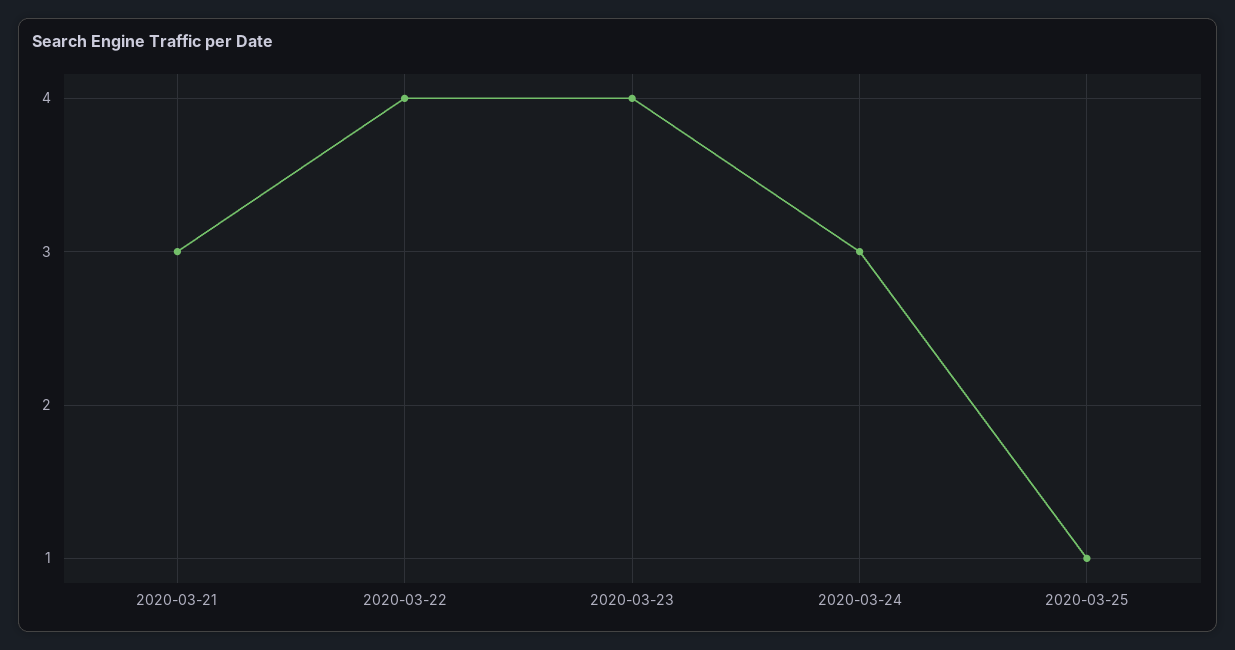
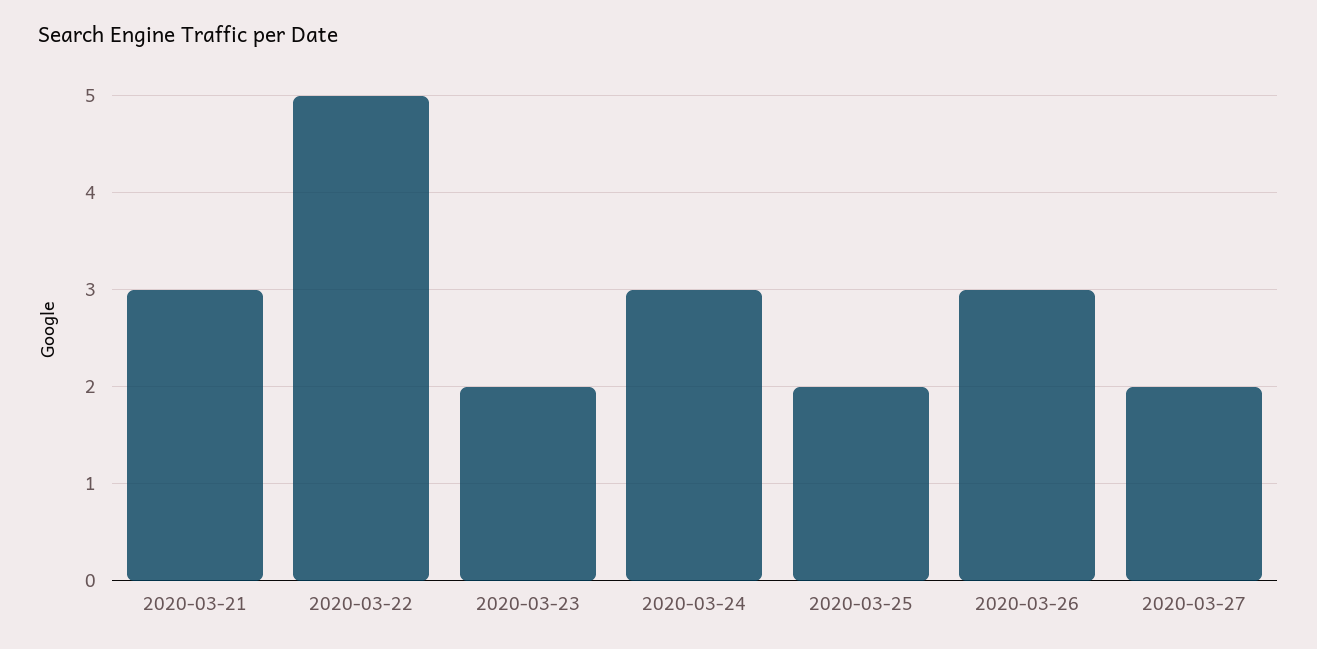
2020-03-22: 4 -> 5
2020-03-23: 4 -> 2
2020-03-25: 1 -> 2
2020-03-26: none -> 3
2020-03-27: none -> 2

